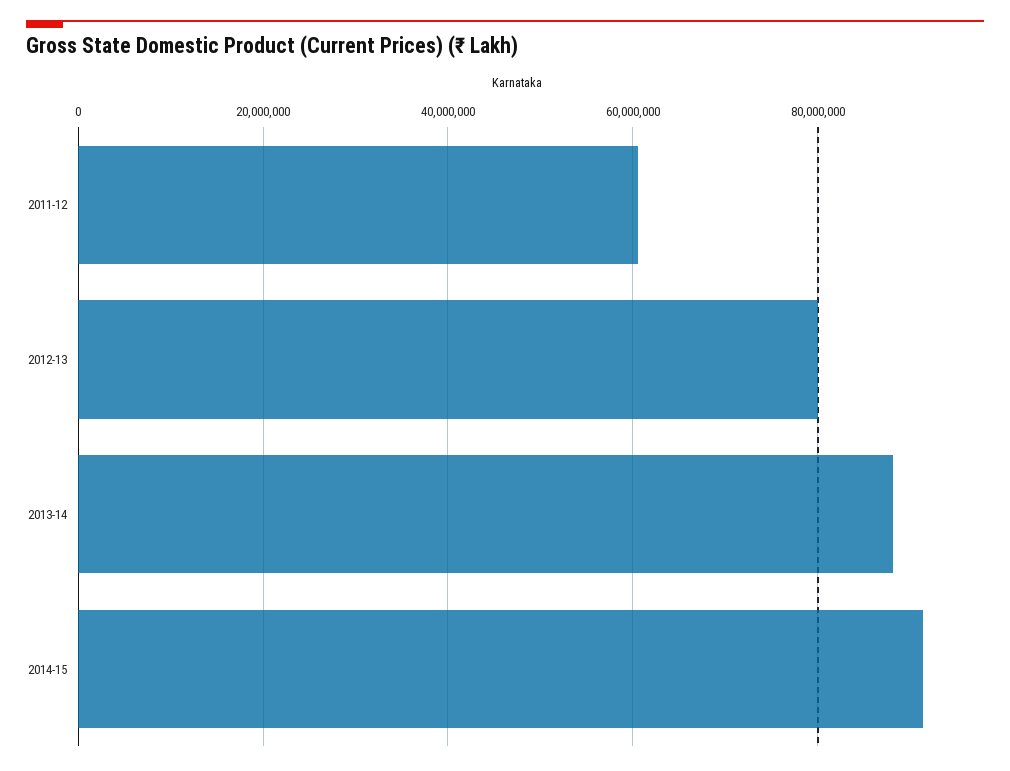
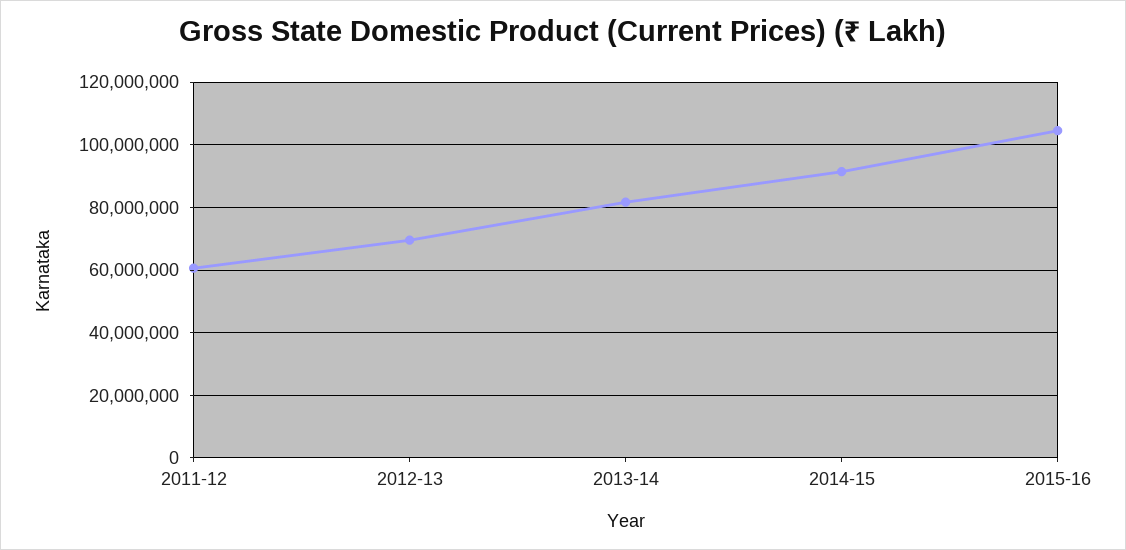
2012-13: 80000000 -> 70000000
2013-14: 88000000 -> 82000000
2015-16: none -> 104000000

